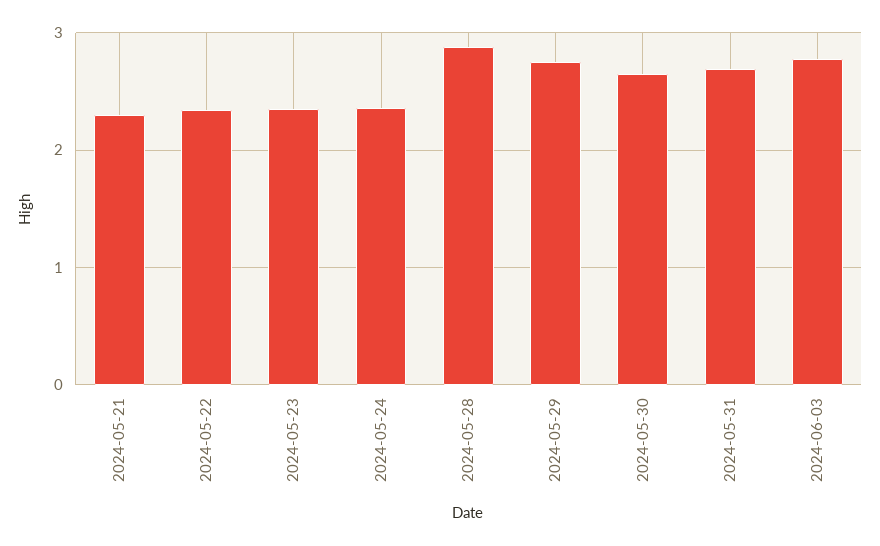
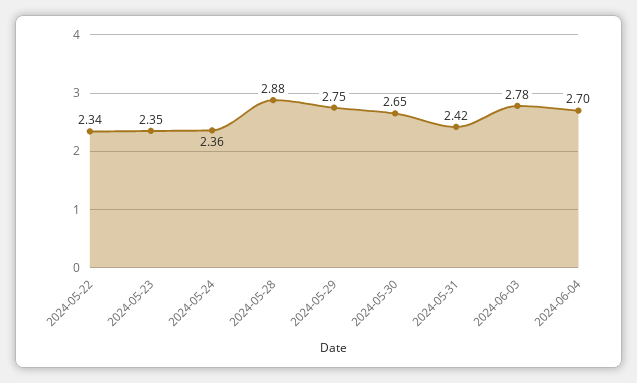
2024-05-21: 2.3 -> none
2024-05-31: 2.7 -> 2.42
2024-06-04: none -> 2.7

